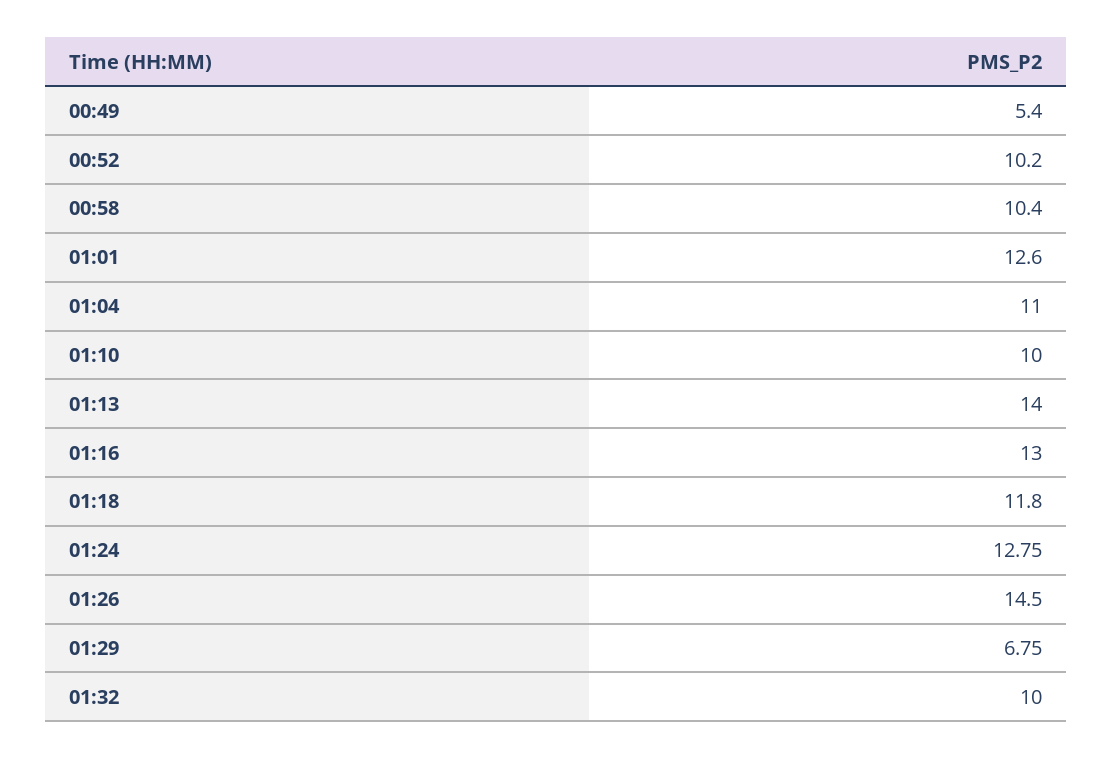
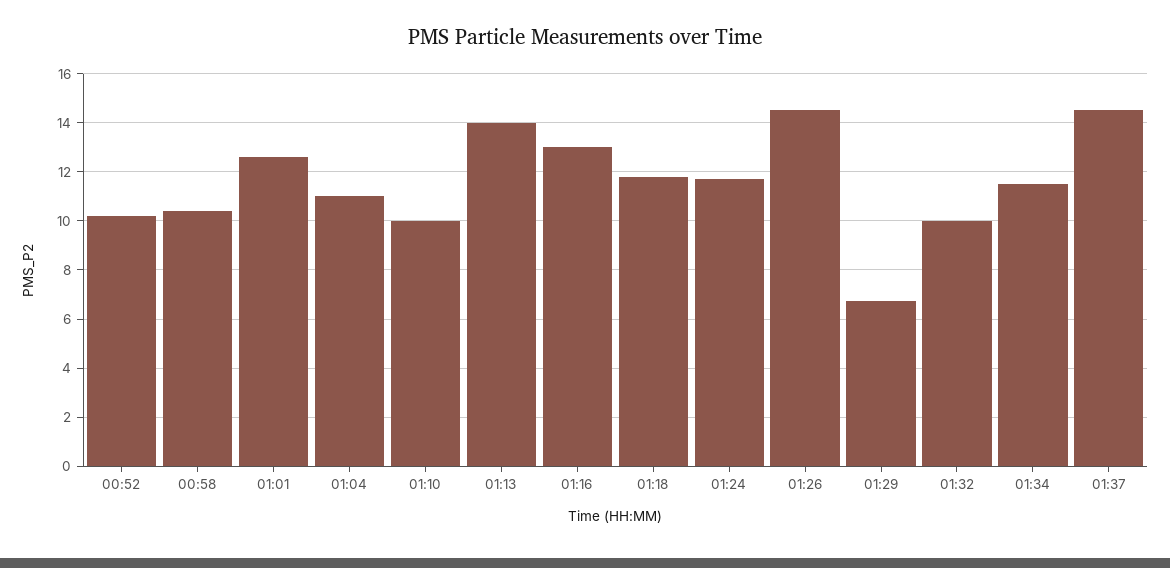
00:49: 5.4 -> none
01:24: 12.75 -> 11.75
01:34: none -> 11.5
01:37: none -> 14.5

